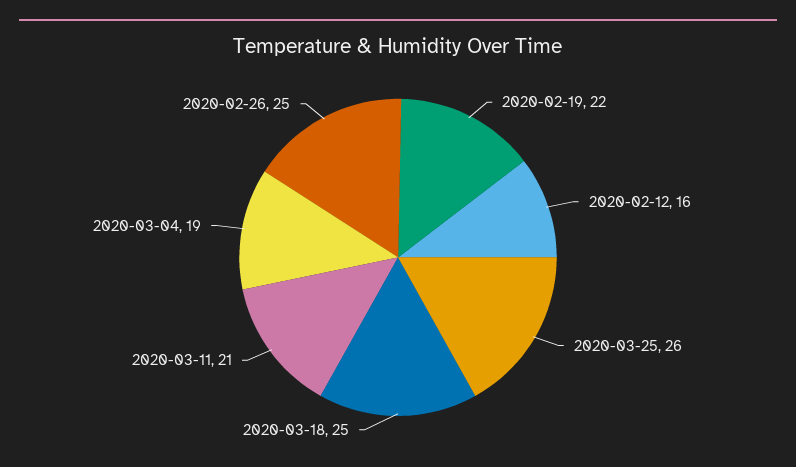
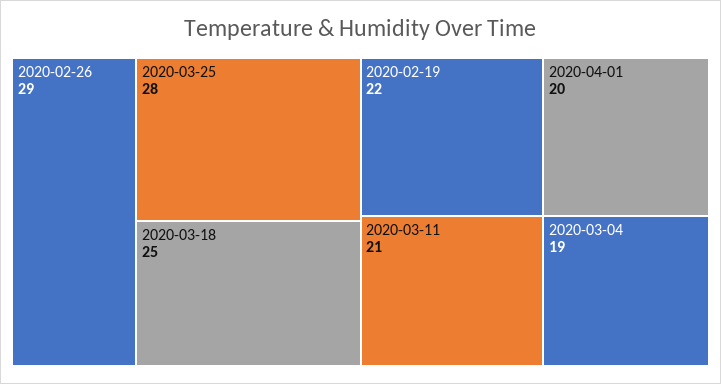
2020-02-12: 16 -> none
2020-03-25: 26 -> 28
2020-02-26: 25 -> 29
2020-04-01: none -> 20

